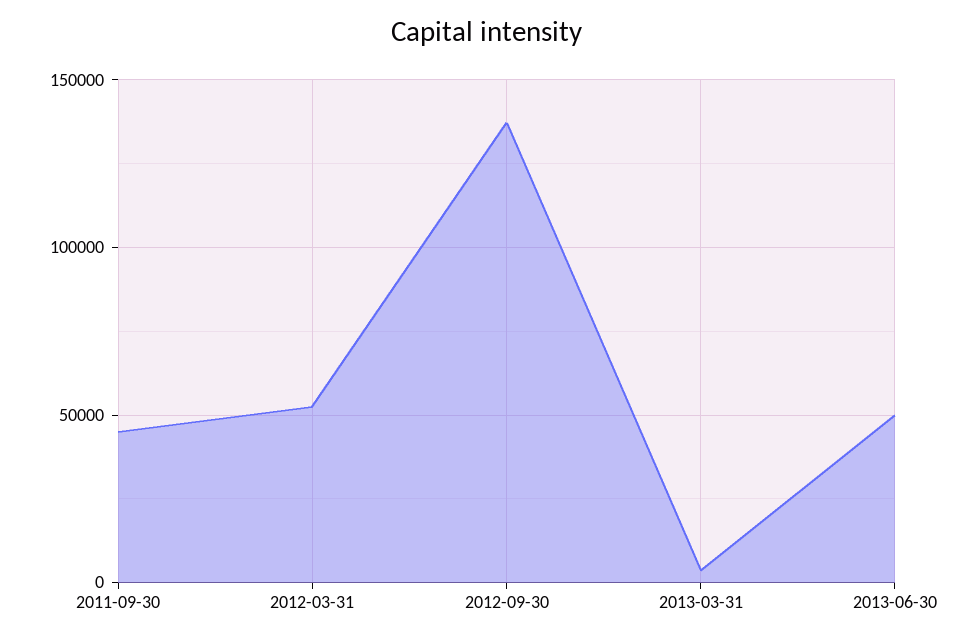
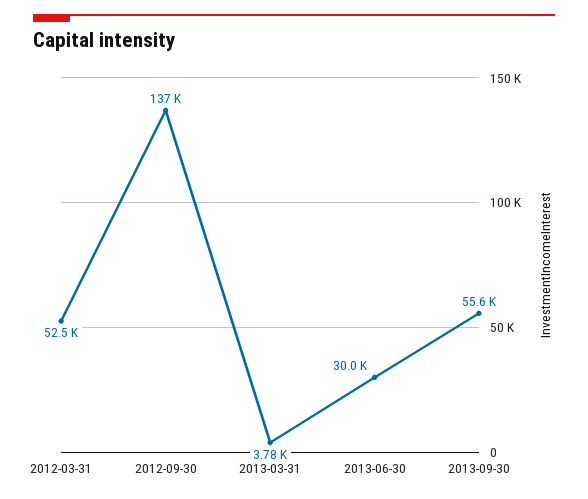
2011-09-30: 45000 -> none
2013-06-30: 50000 -> 30000
2013-09-30: none -> 55600

